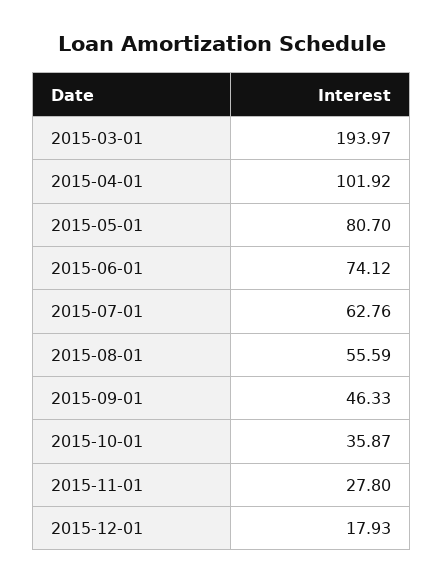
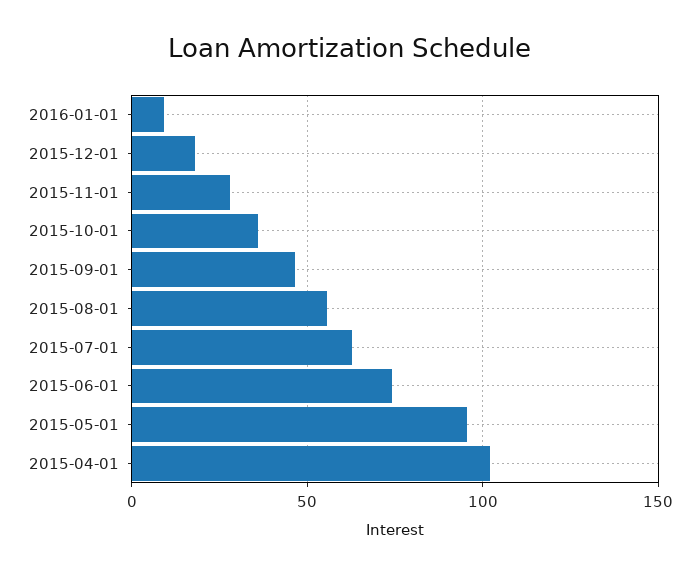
2015-03-01: 193.97 -> none
2015-05-01: 80.7 -> 95
2016-01-01: none -> 10

